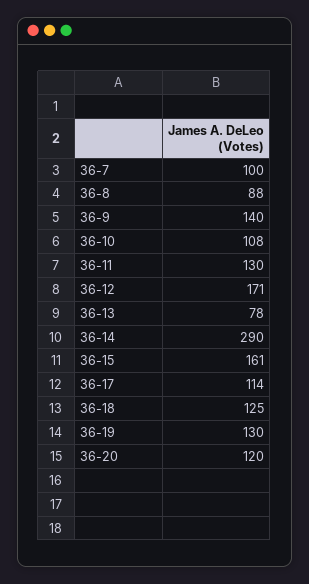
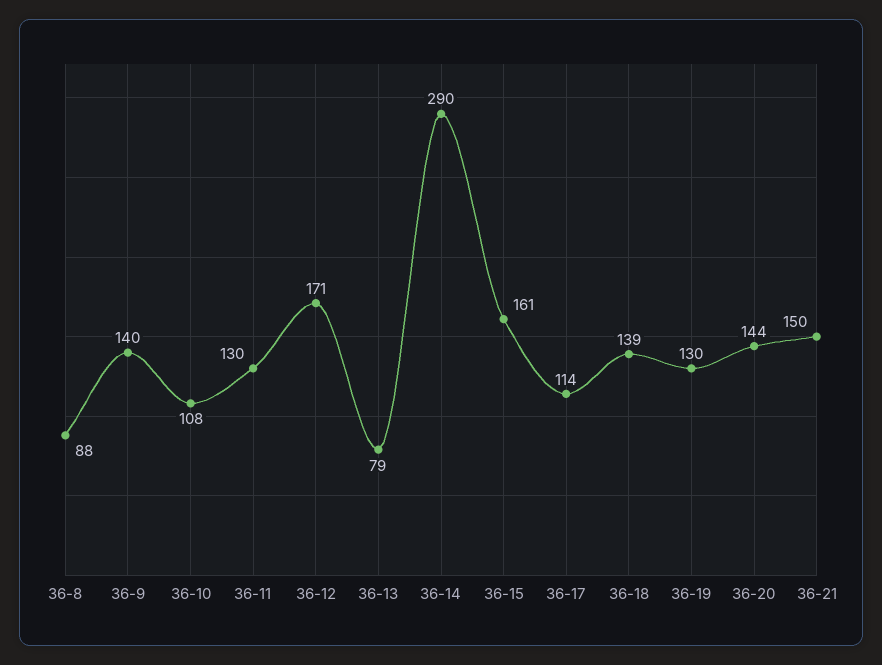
36-7: 100 -> none
36-13: 78 -> 79
36-18: 125 -> 139
36-20: 120 -> 144
36-21: none -> 150

